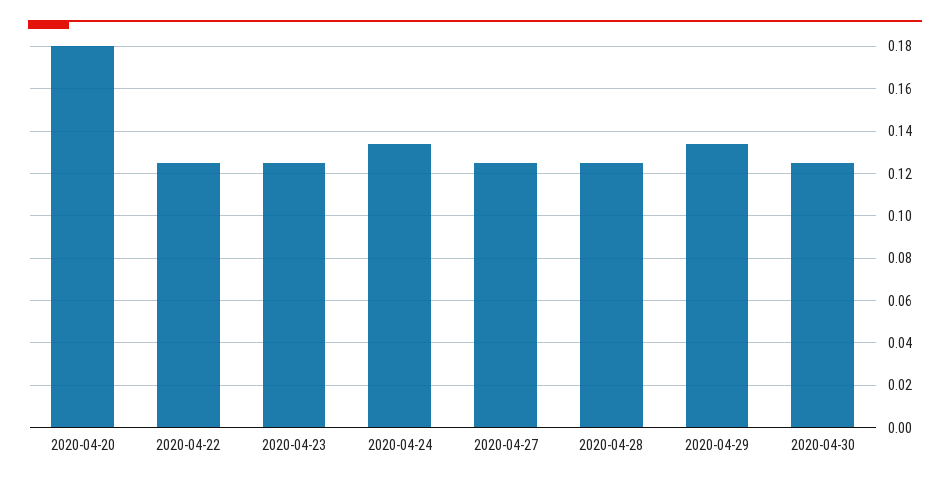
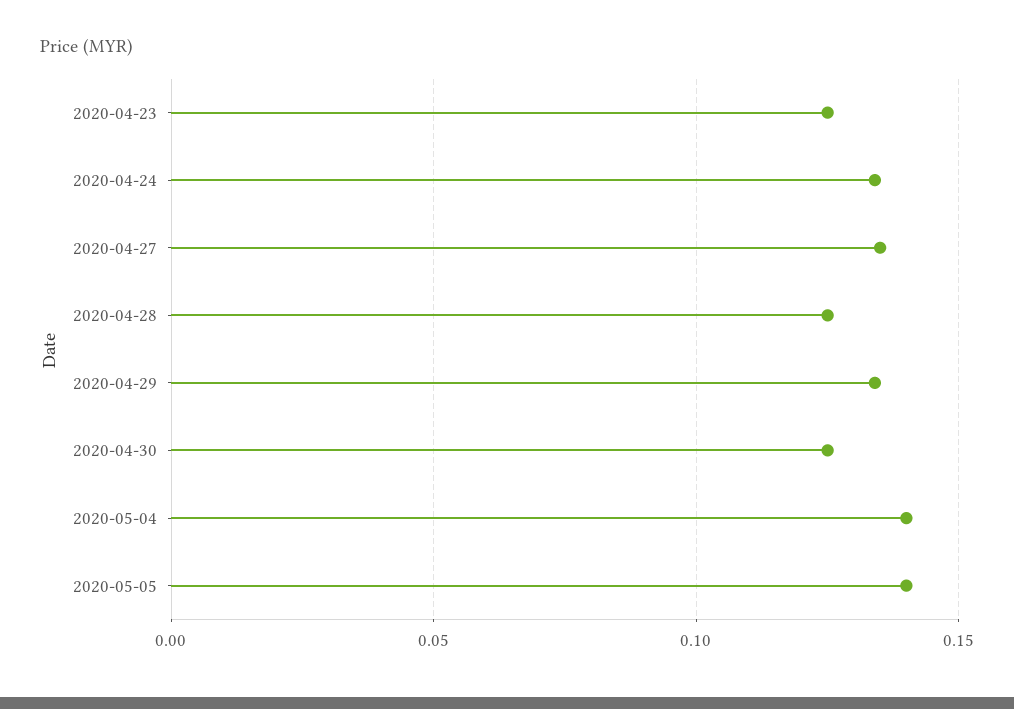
2020-04-20: 0.18 -> none
2020-04-22: 0.125 -> none
2020-04-27: 0.125 -> 0.135
2020-05-04: none -> 0.14
2020-05-05: none -> 0.14

